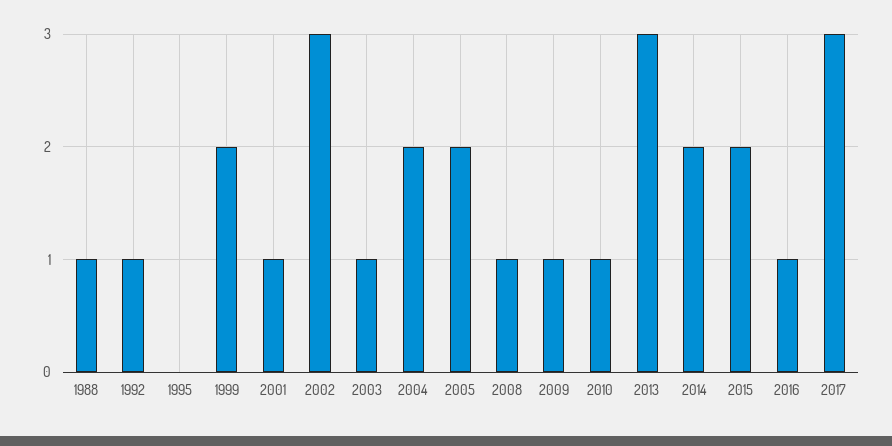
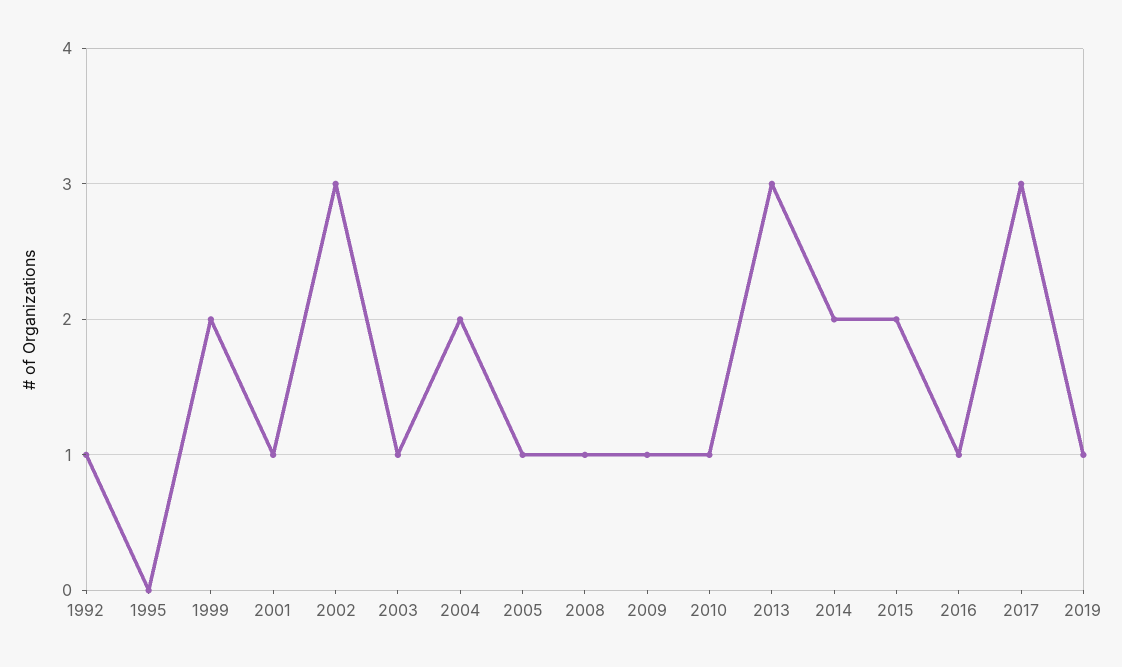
1988: 1 -> none
2005: 2 -> 1
2019: none -> 1

